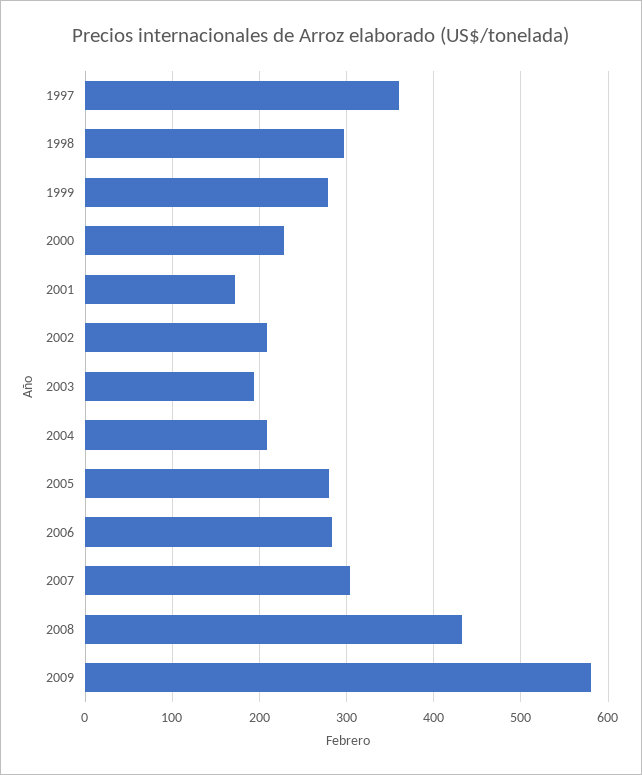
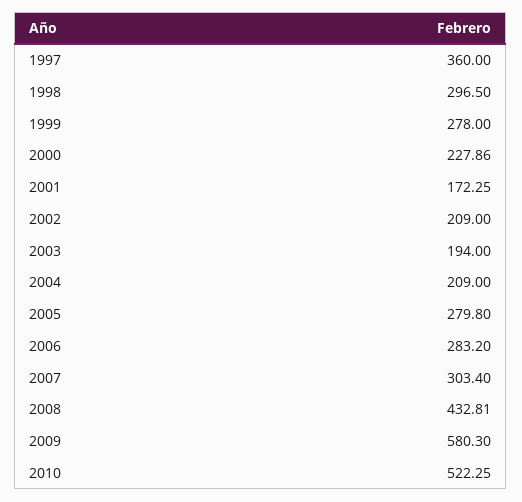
2010: none -> 522.25

